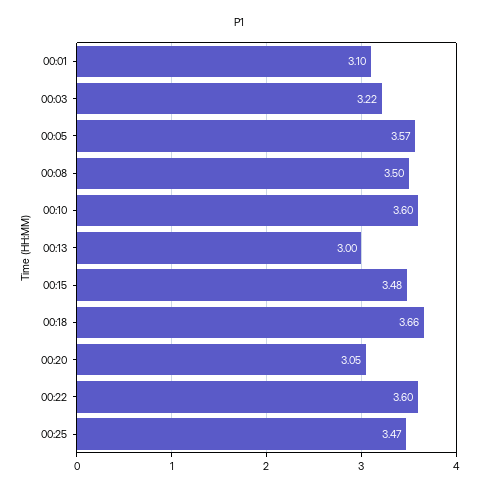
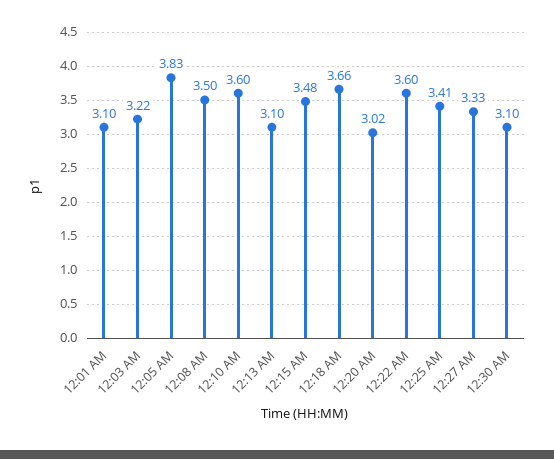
00:05: 3.57 -> 3.83
00:13: 3 -> 3.1
00:20: 3.05 -> 3.02
00:25: 3.47 -> 3.41
12:27 AM: none -> 3.33
12:30 AM: none -> 3.1

